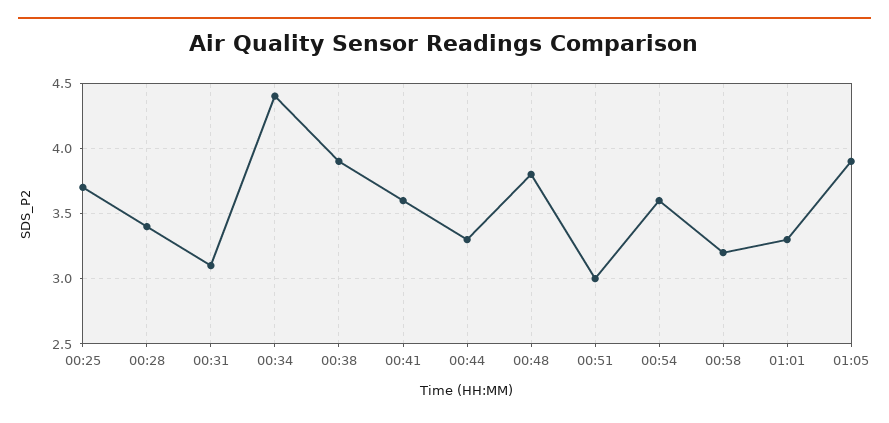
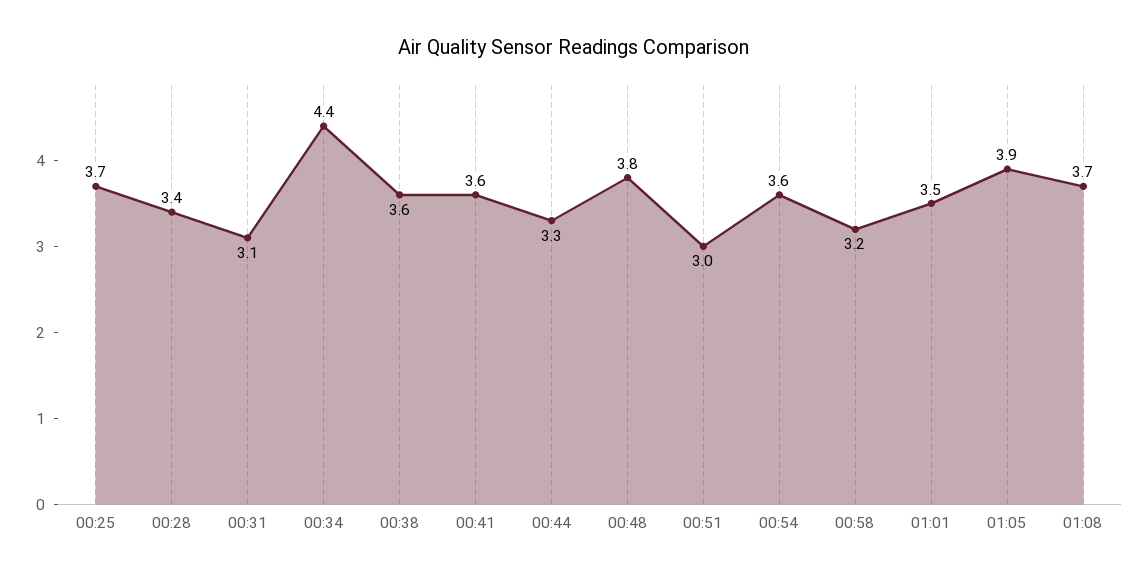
00:38: 3.9 -> 3.6
01:01: 3.3 -> 3.5
01:08: none -> 3.7

